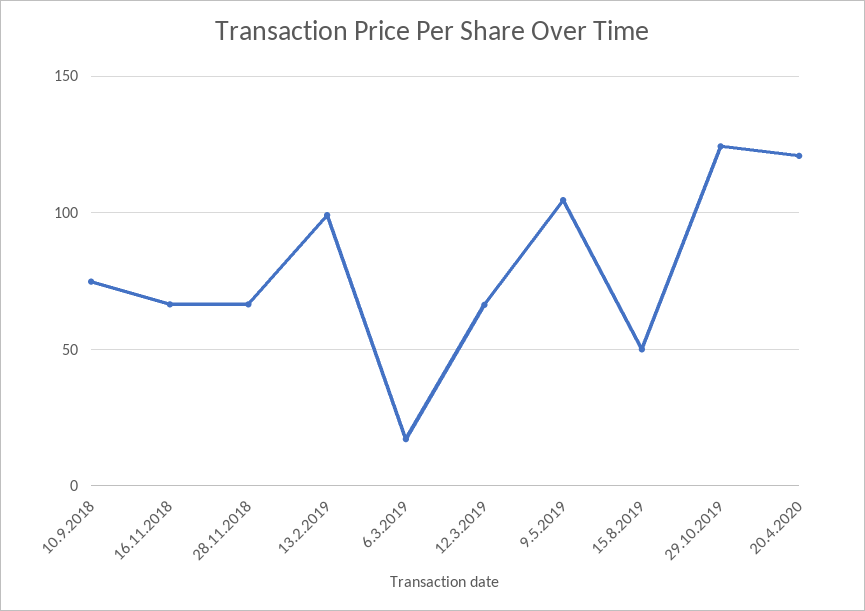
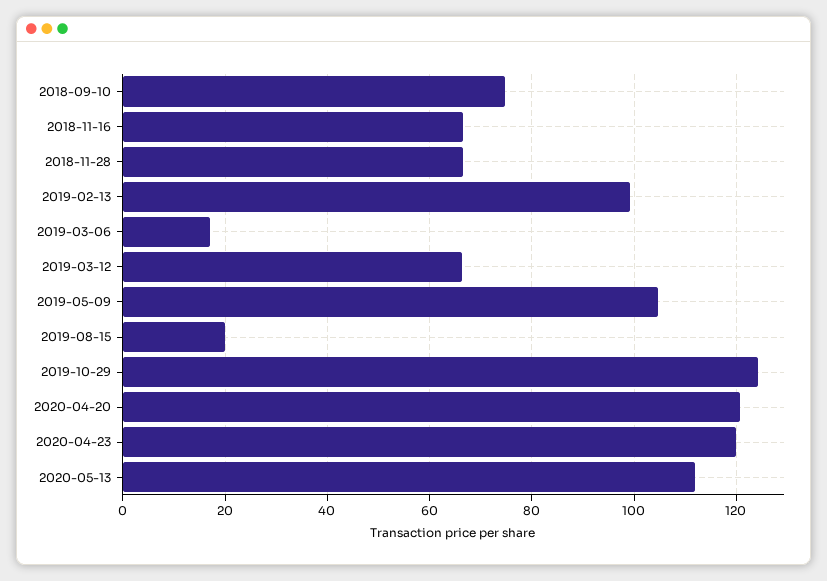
15.8.2019: 50 -> 20
2020-04-23: none -> 120
2020-05-13: none -> 112

